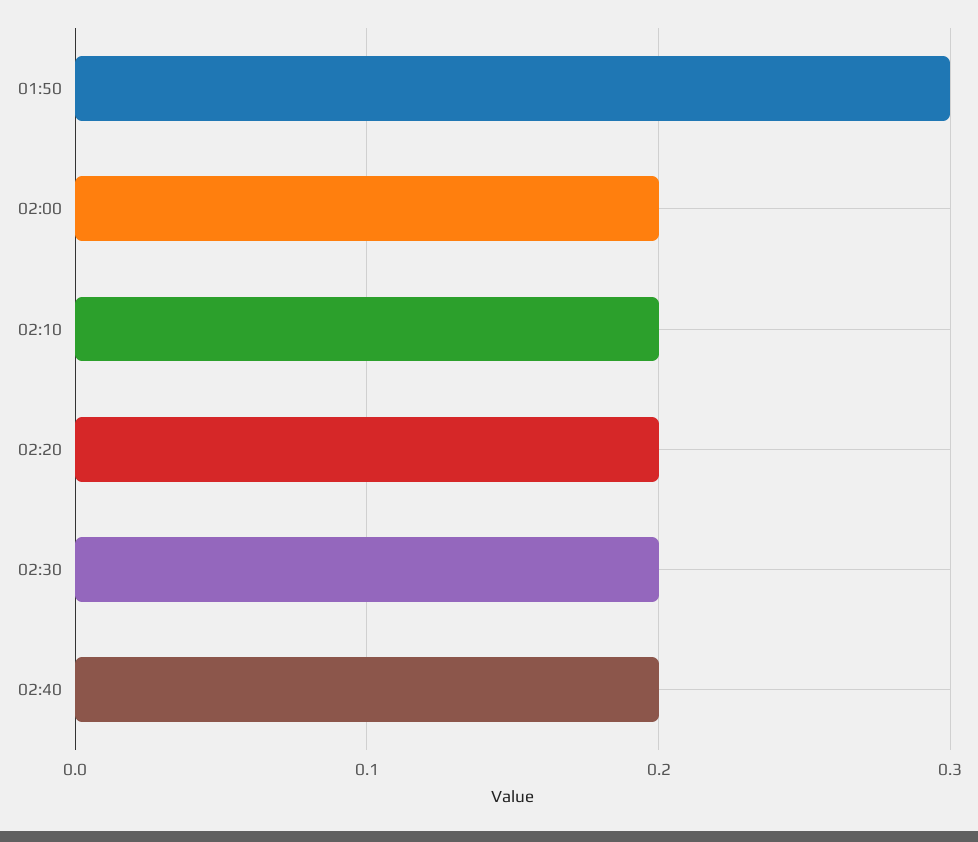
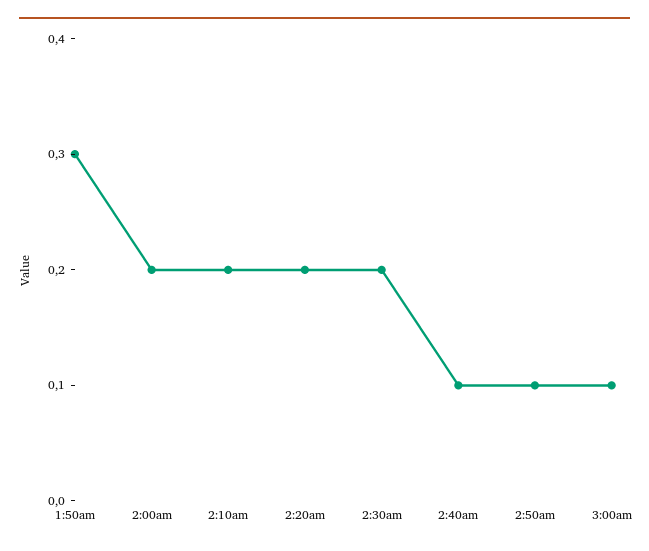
02:40: 0.2 -> 0.1
2:50am: none -> 0.1
3:00am: none -> 0.1

